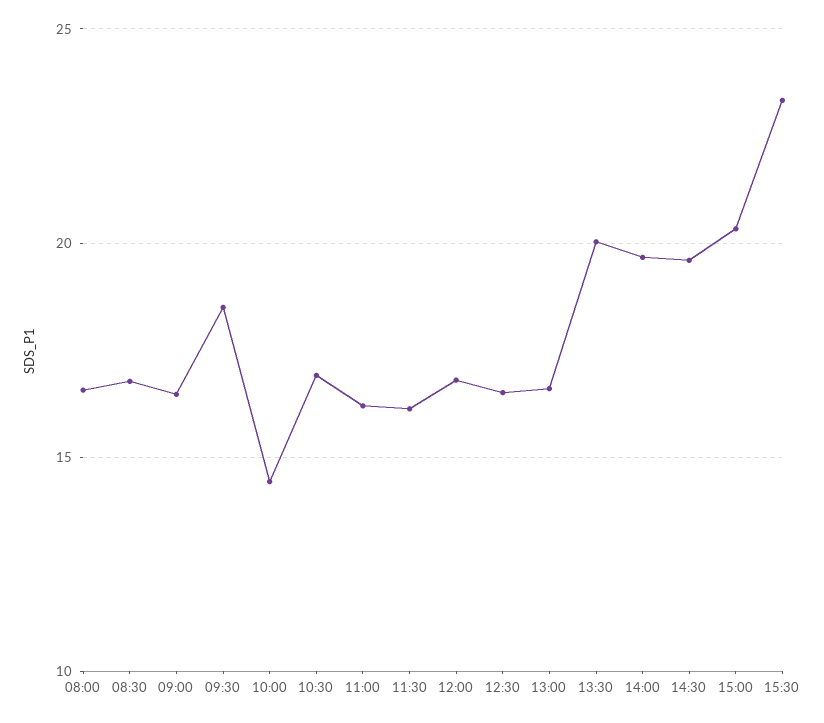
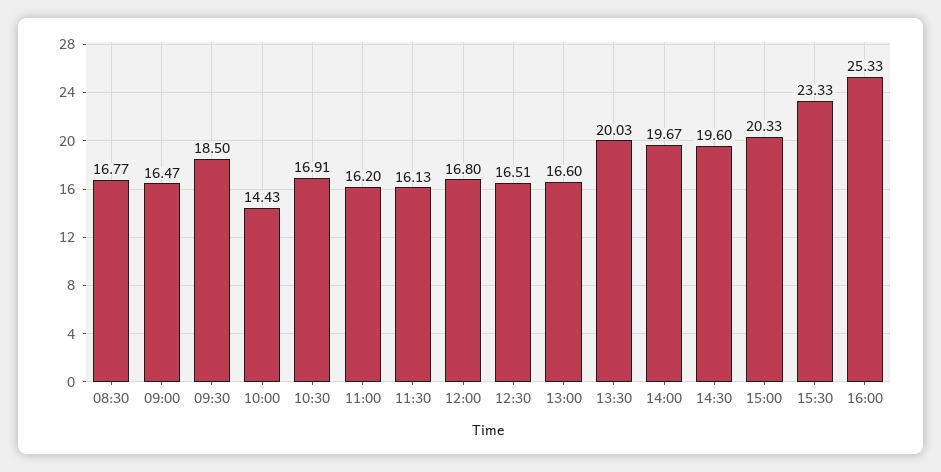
08:00: 16.5 -> none
16:00: none -> 25.33

